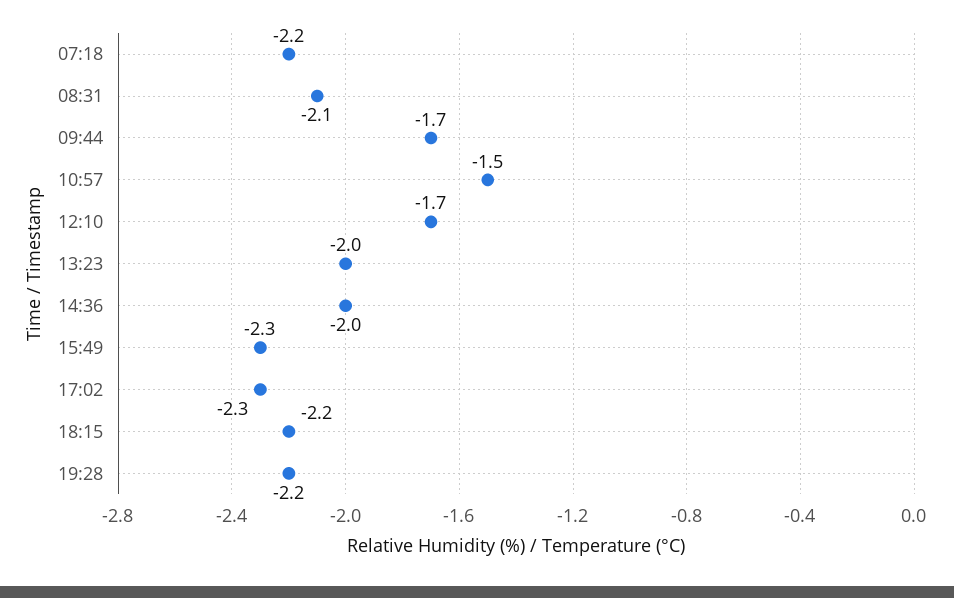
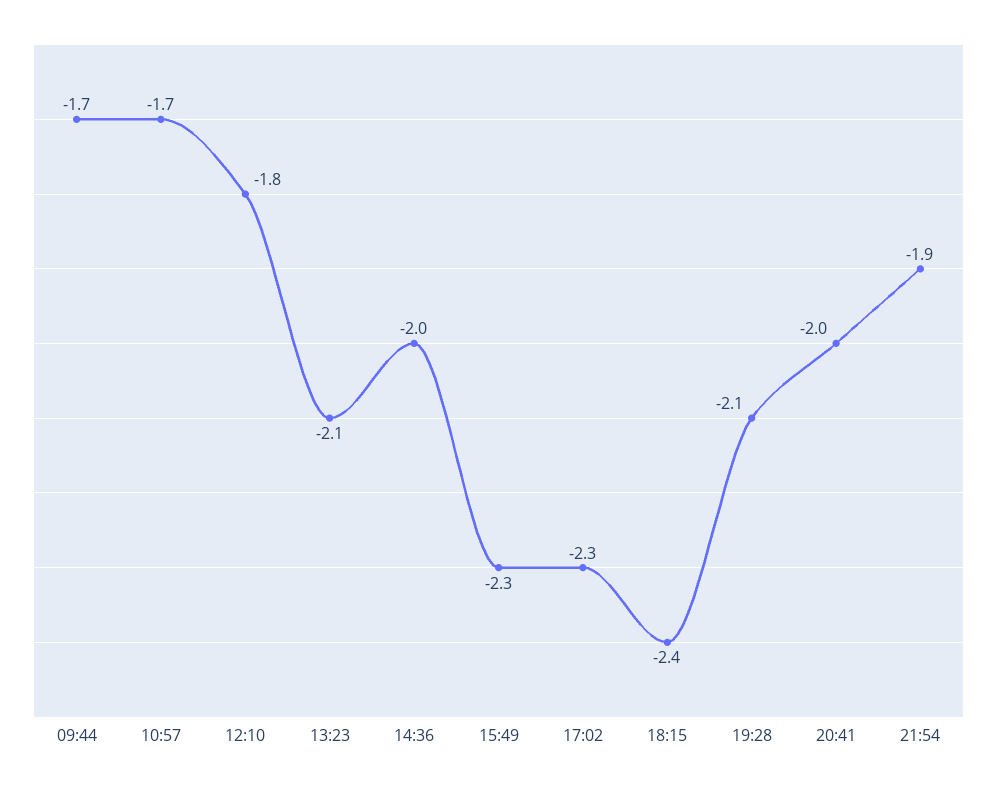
07:18: -2.2 -> none
08:31: -2.1 -> none
10:57: -1.5 -> -1.7
12:10: -1.7 -> -1.8
13:23: -2 -> -2.1
18:15: -2.2 -> -2.4
19:28: -2.2 -> -2.1
20:41: none -> -2
21:54: none -> -1.9

